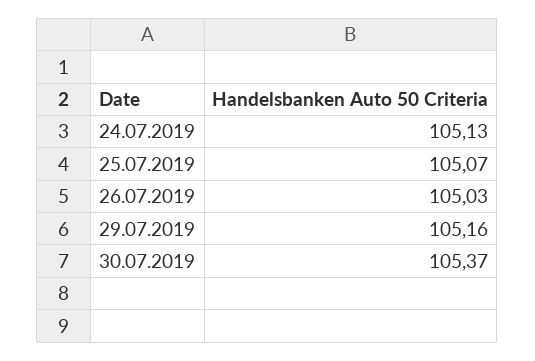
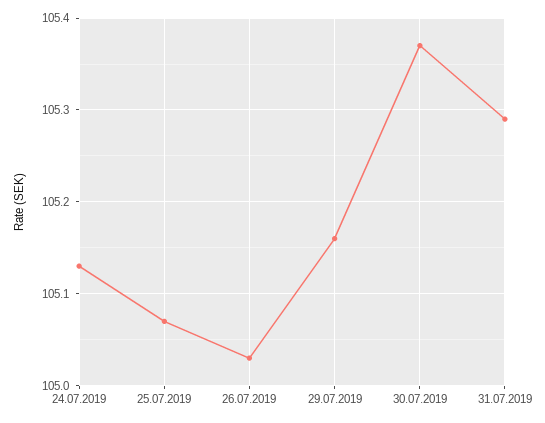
31.07.2019: none -> 105.29

